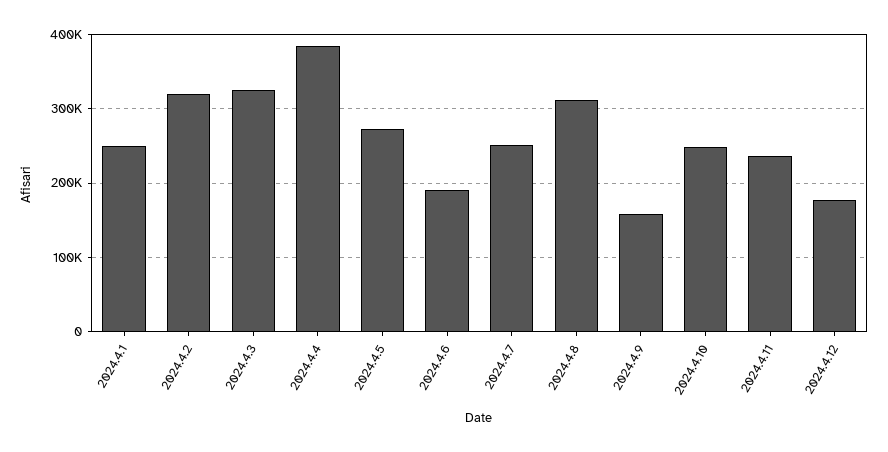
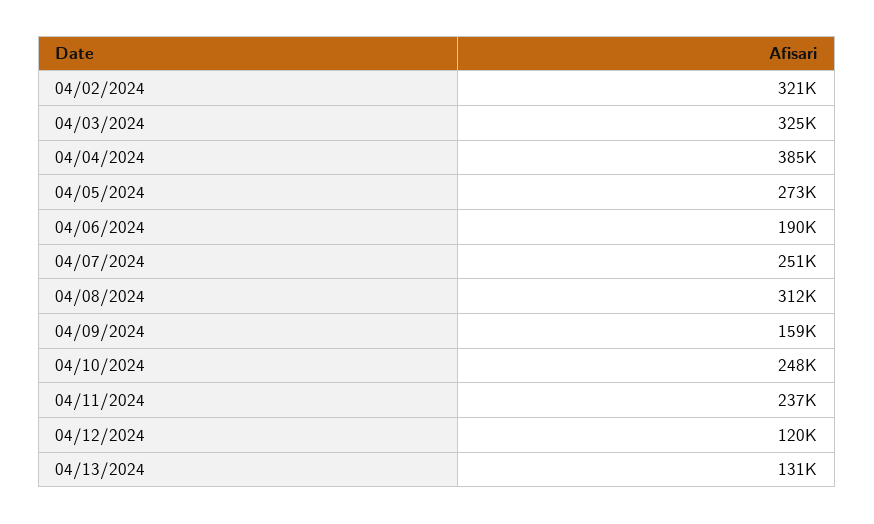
2024.4.1: 250000 -> none
2024.4.12: 180000 -> 120000
04/13/2024: none -> 131000

